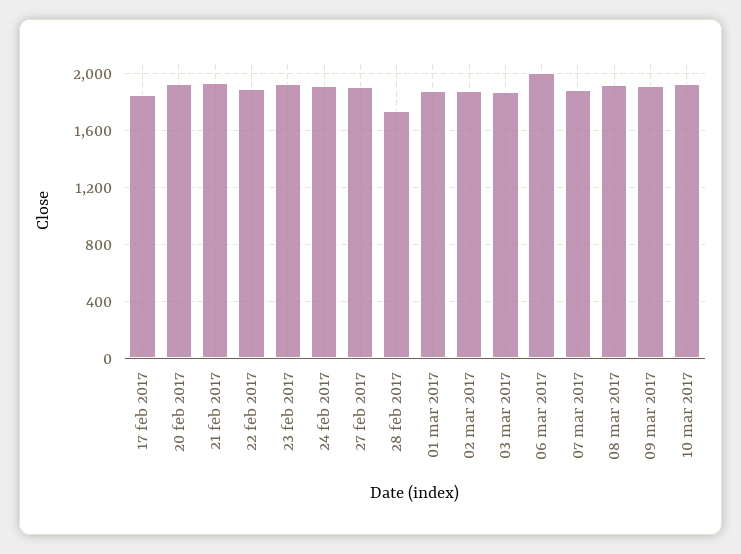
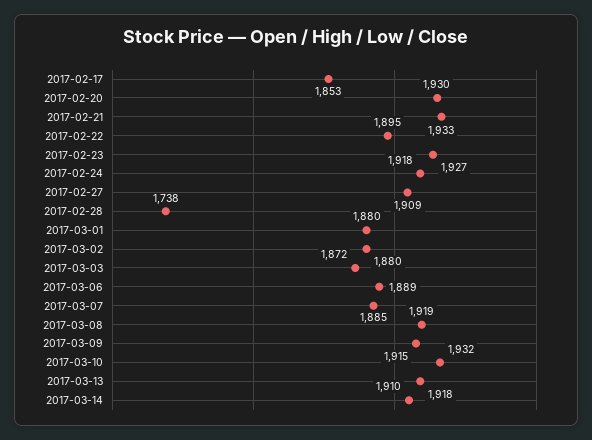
06 mar 2017: 2000 -> 1889
2017-03-13: none -> 1918
2017-03-14: none -> 1910

